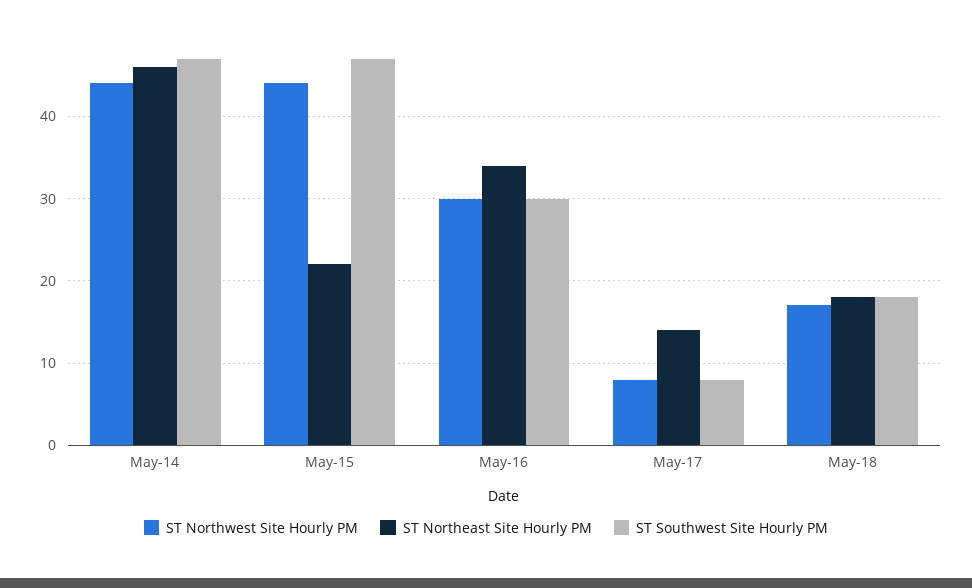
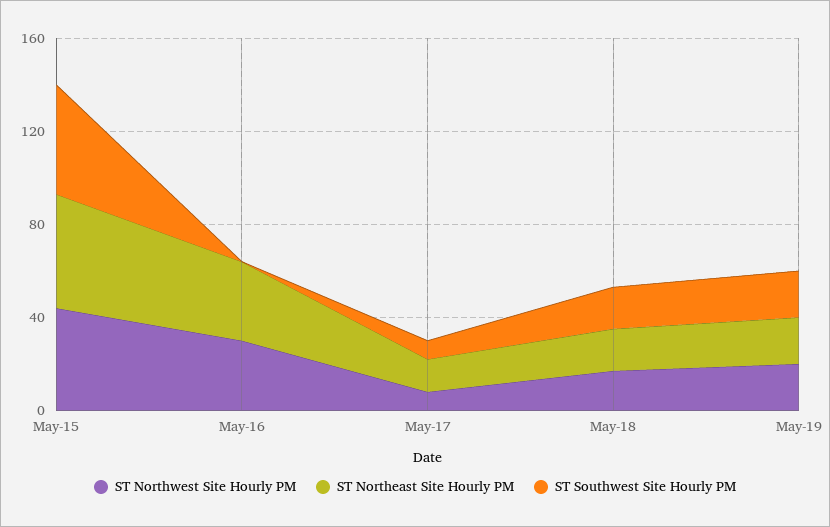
ST Northwest Site Hourly PM, May-14: 44 -> none
ST Northeast Site Hourly PM, May-14: 46 -> none
ST Southwest Site Hourly PM, May-14: 47 -> none
ST Northeast Site Hourly PM, May-15: 22 -> 50
ST Southwest Site Hourly PM, May-16: 30 -> 0
ST Northwest Site Hourly PM, May-19: none -> 20
ST Northeast Site Hourly PM, May-19: none -> 20
ST Southwest Site Hourly PM, May-19: none -> 20

